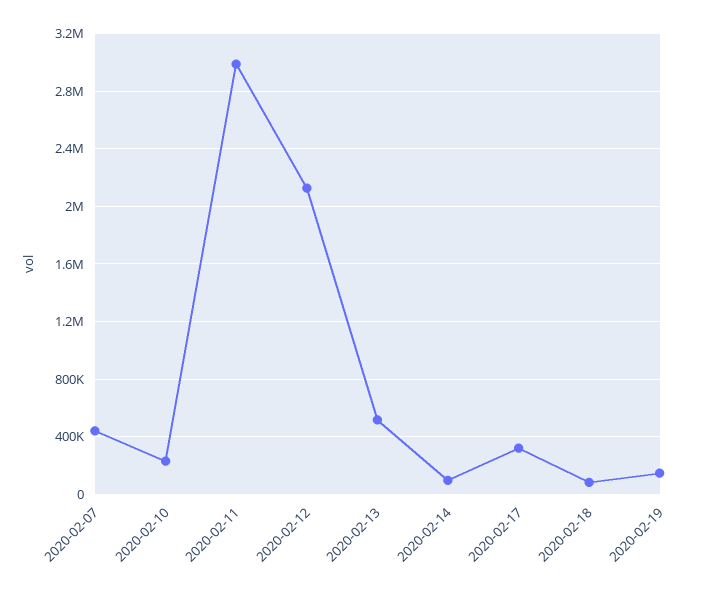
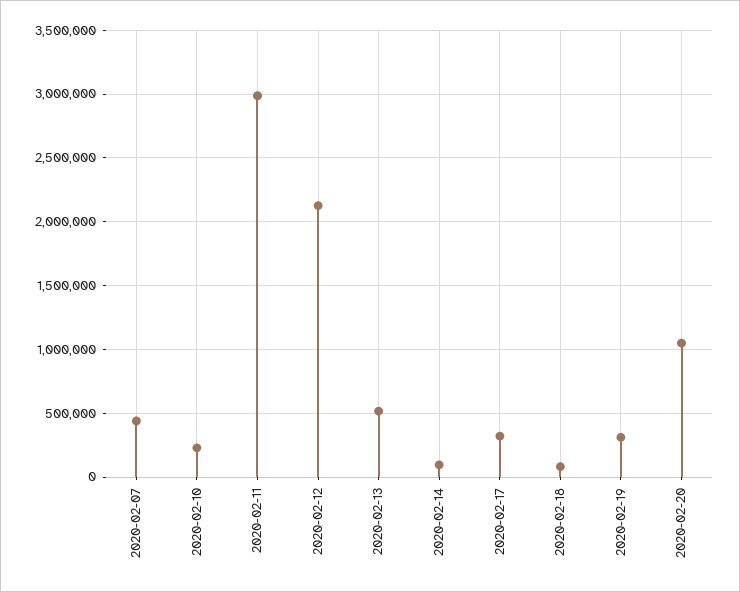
2020-02-19: 150000 -> 300000
2020-02-20: none -> 1050000

